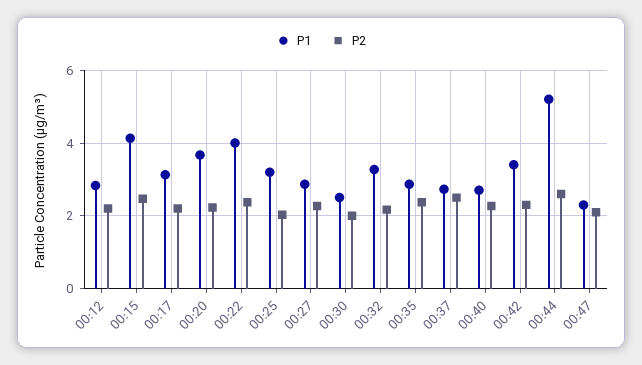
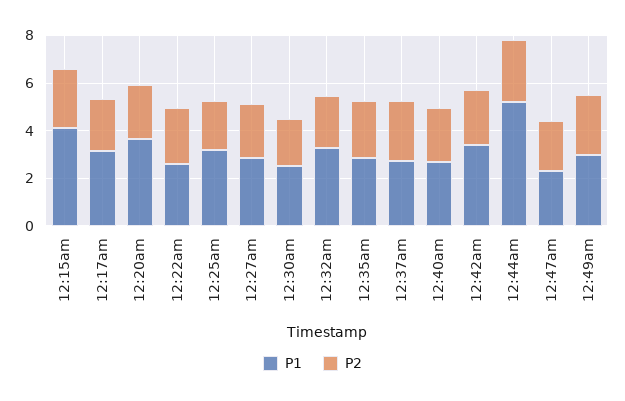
P1, 00:12: 2.8 -> none
P2, 00:12: 2.2 -> none
P1, 00:22: 4 -> 2.5
P1, 12:49am: none -> 3
P2, 12:49am: none -> 2.5

